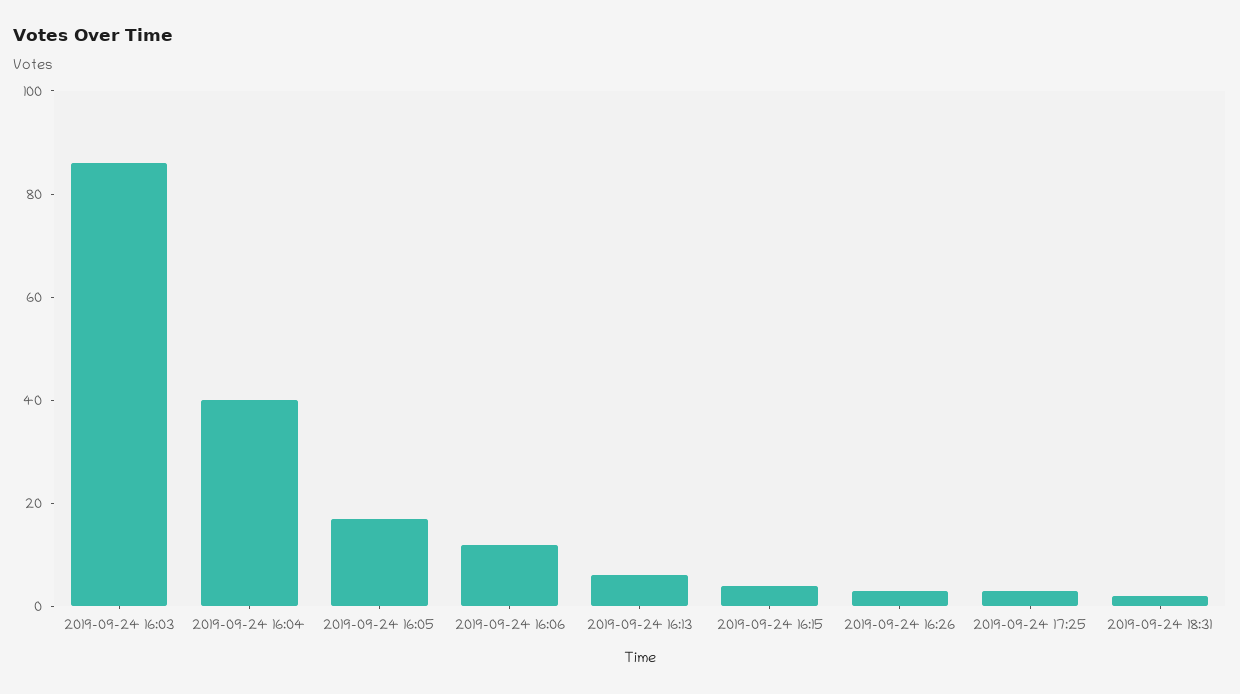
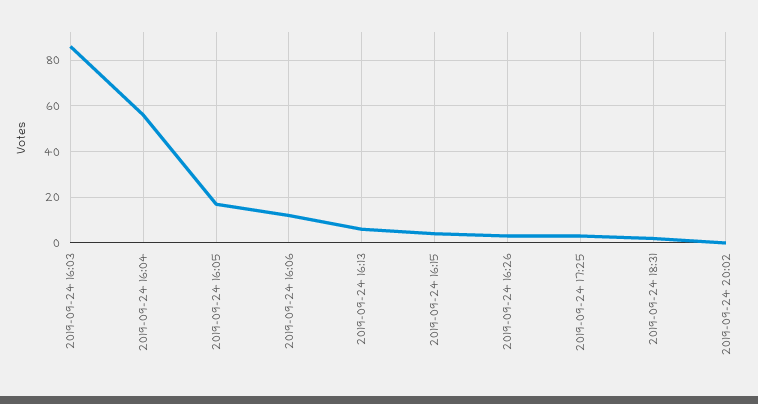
2019-09-24 16:04: 40 -> 55
2019-09-24 20:02: none -> 0

